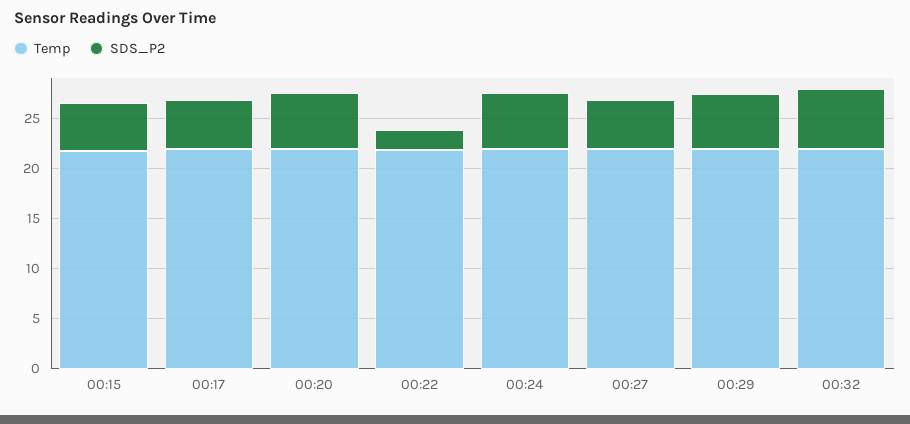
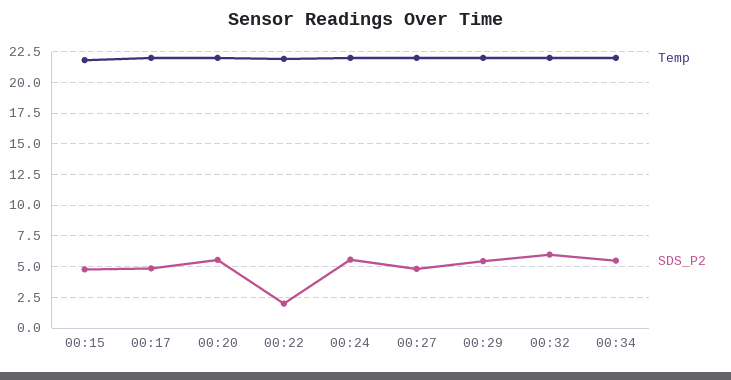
Temp, 00:34: none -> 22
SDS_P2, 00:34: none -> 5.5

